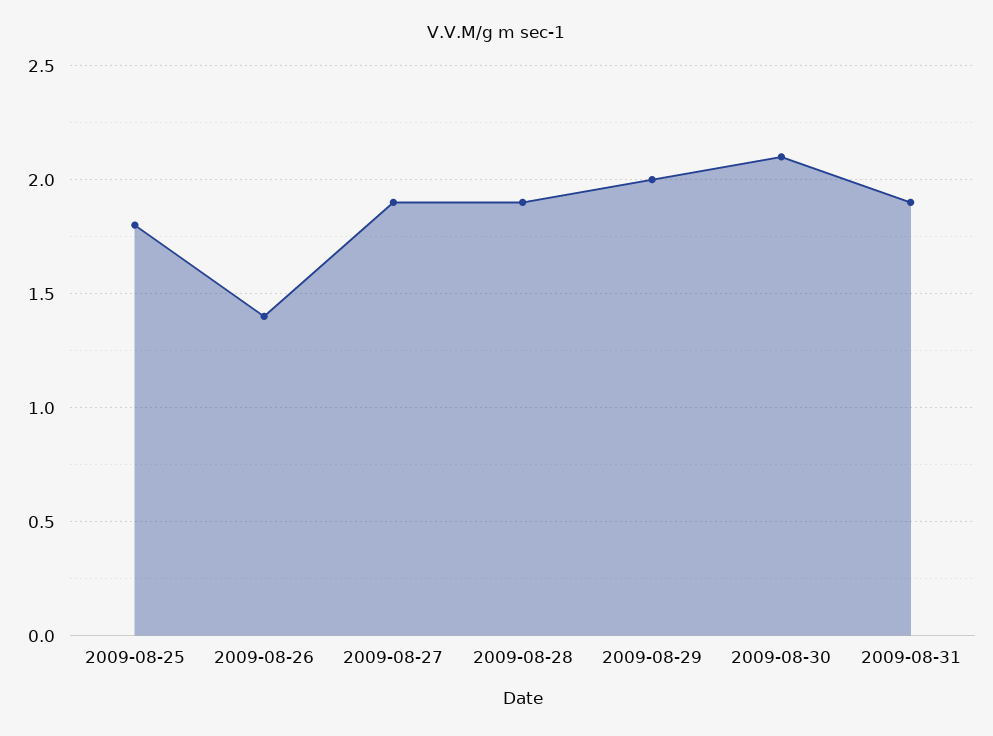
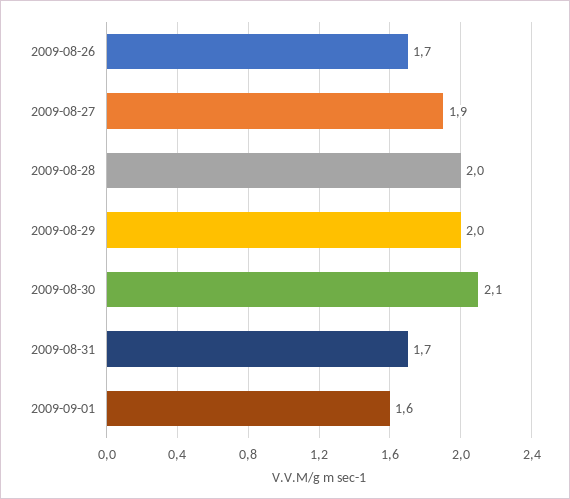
2009-08-25: 1.8 -> none
2009-08-26: 1.4 -> 1.7
2009-08-28: 1.9 -> 2
2009-08-31: 1.9 -> 1.7
2009-09-01: none -> 1.6

